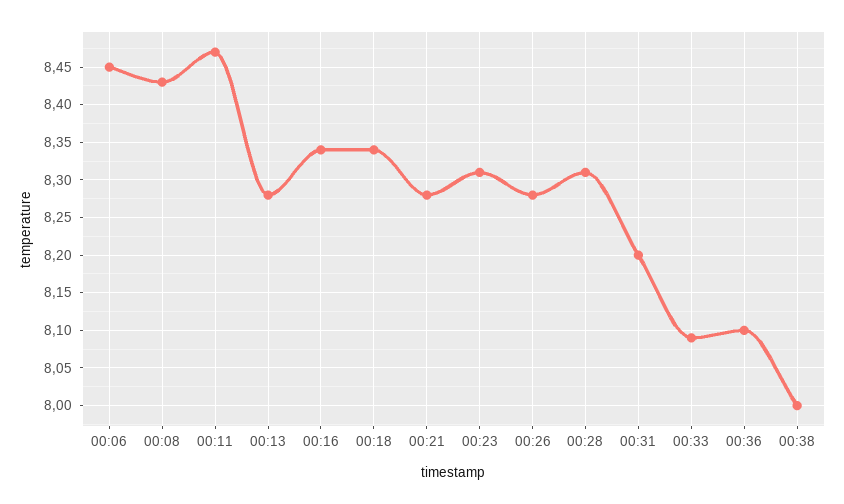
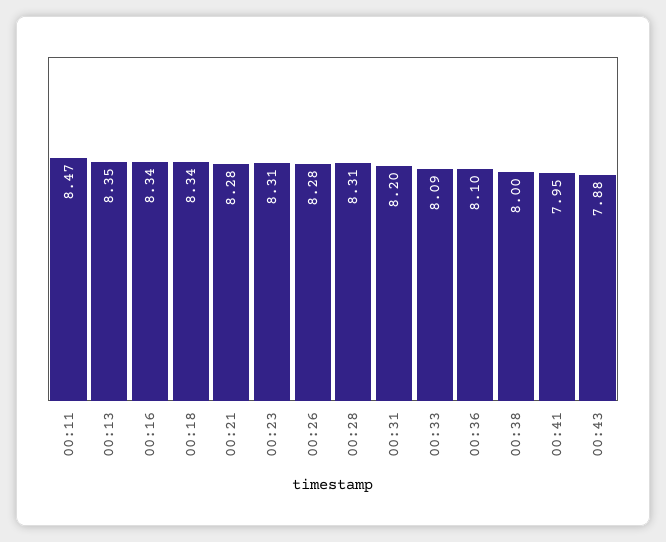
00:06: 8.45 -> none
00:08: 8.43 -> none
00:13: 8.28 -> 8.35
00:41: none -> 7.95
00:43: none -> 7.88

